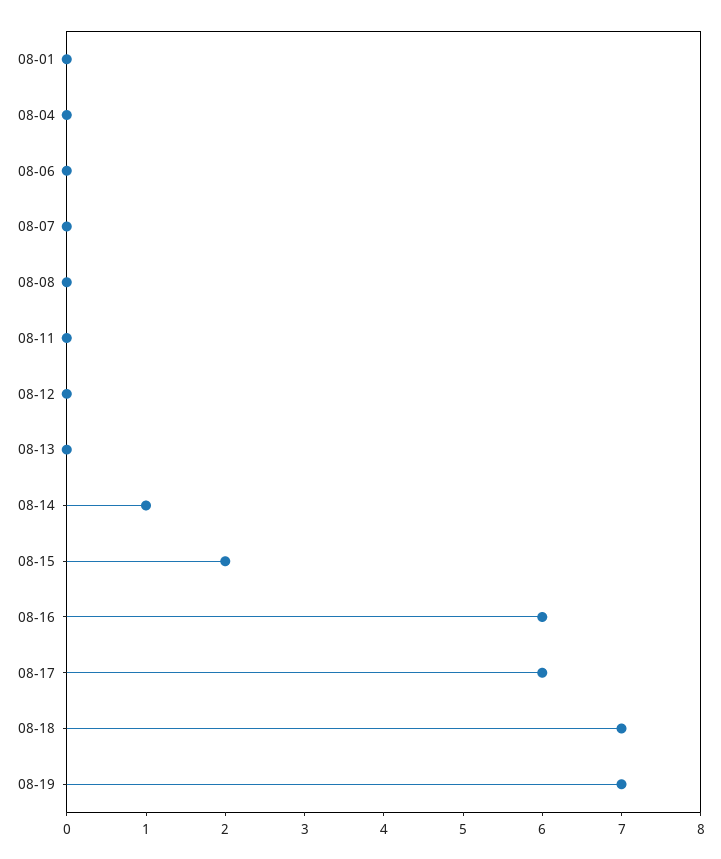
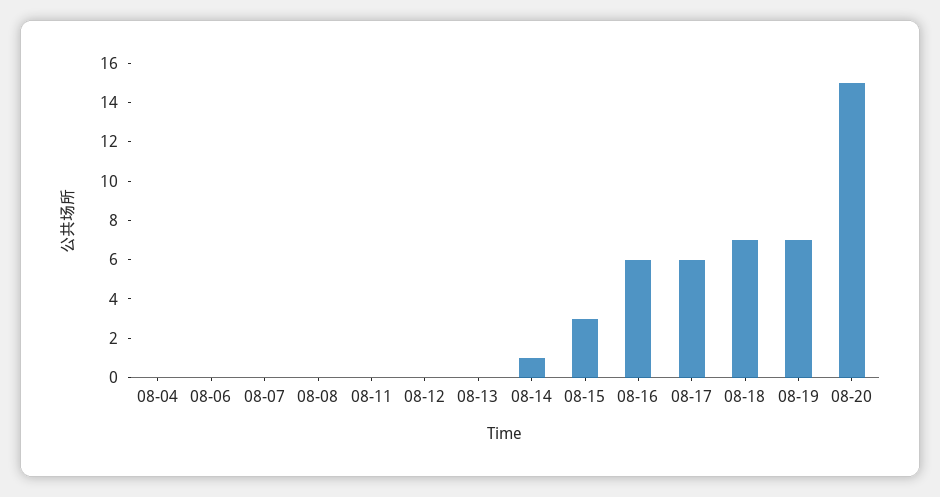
08-01: 0 -> none
08-15: 2 -> 3
08-20: none -> 15

